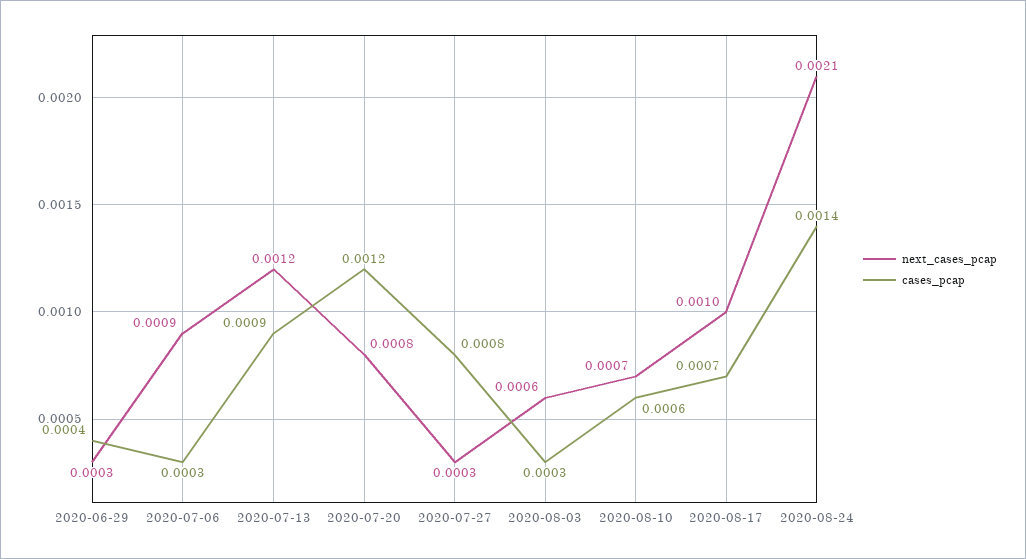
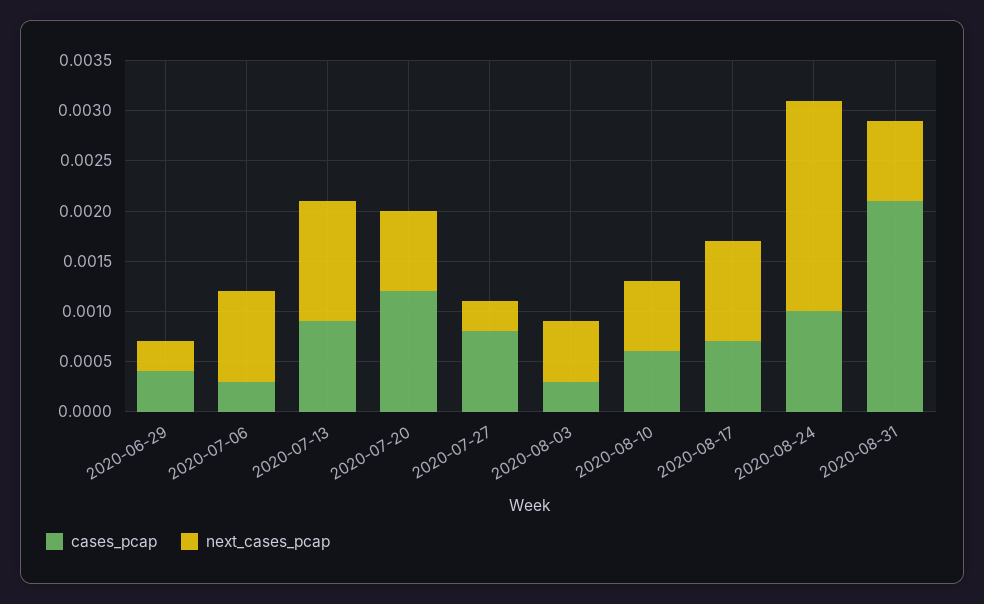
cases_pcap, 2020-08-24: 0.0014 -> 0.001
cases_pcap, 2020-08-31: none -> 0.0021
next_cases_pcap, 2020-08-31: none -> 0.0008

